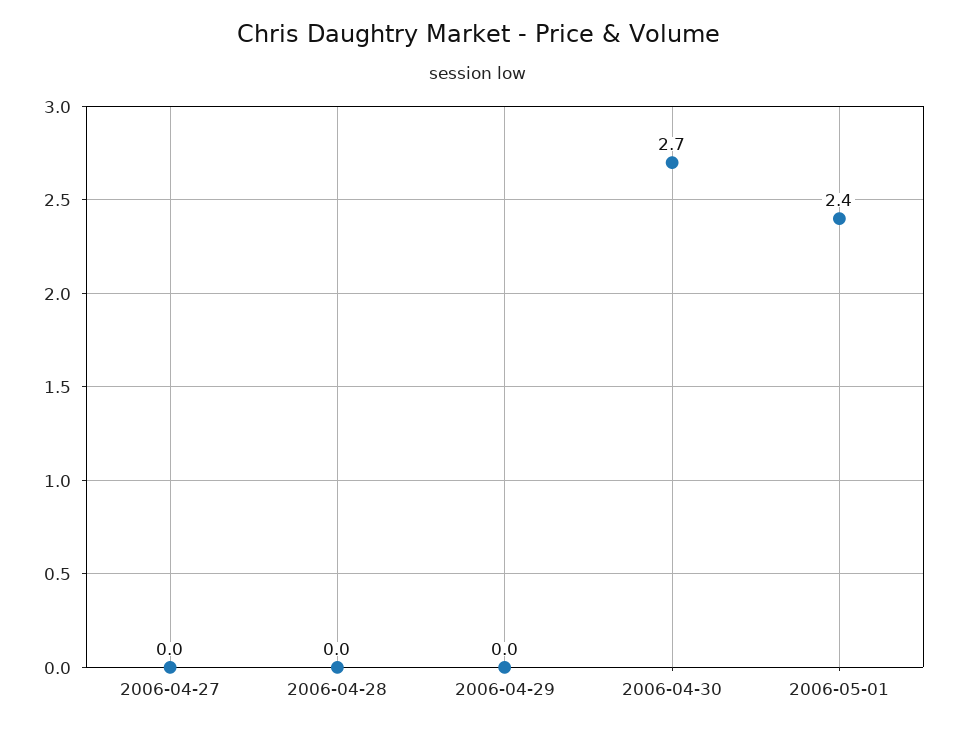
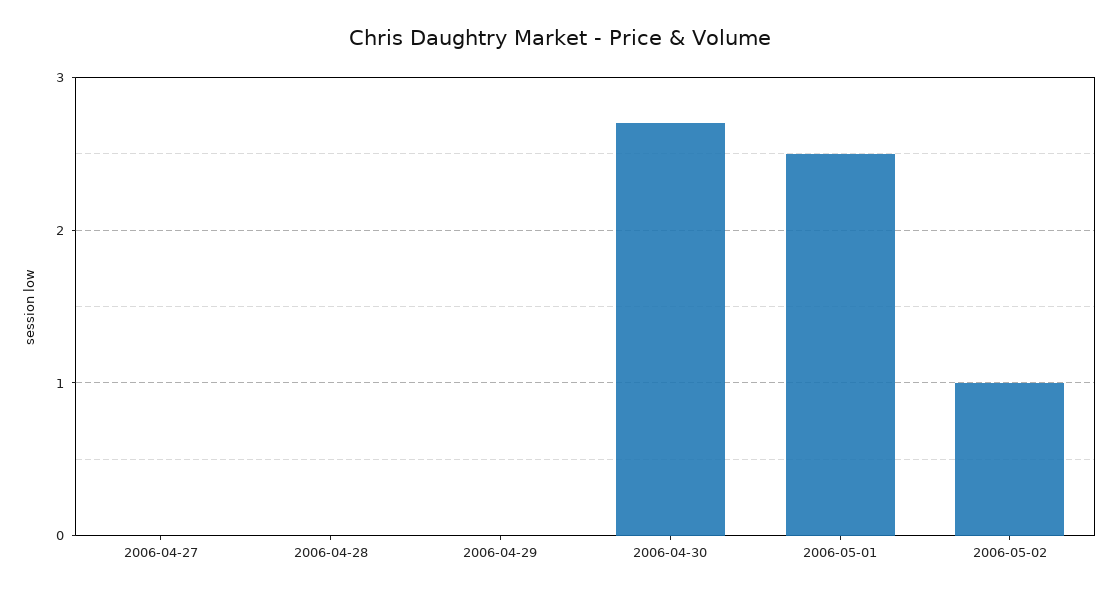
2006-05-01: 2.4 -> 2.5
2006-05-02: none -> 1

